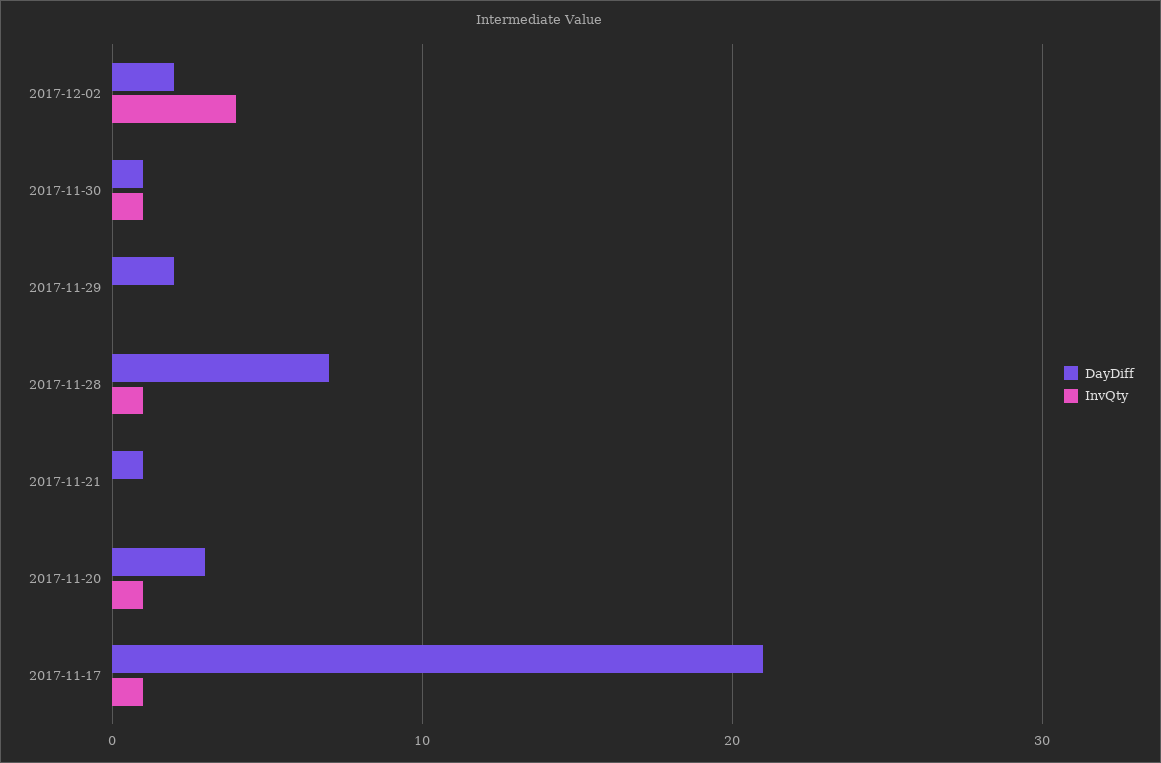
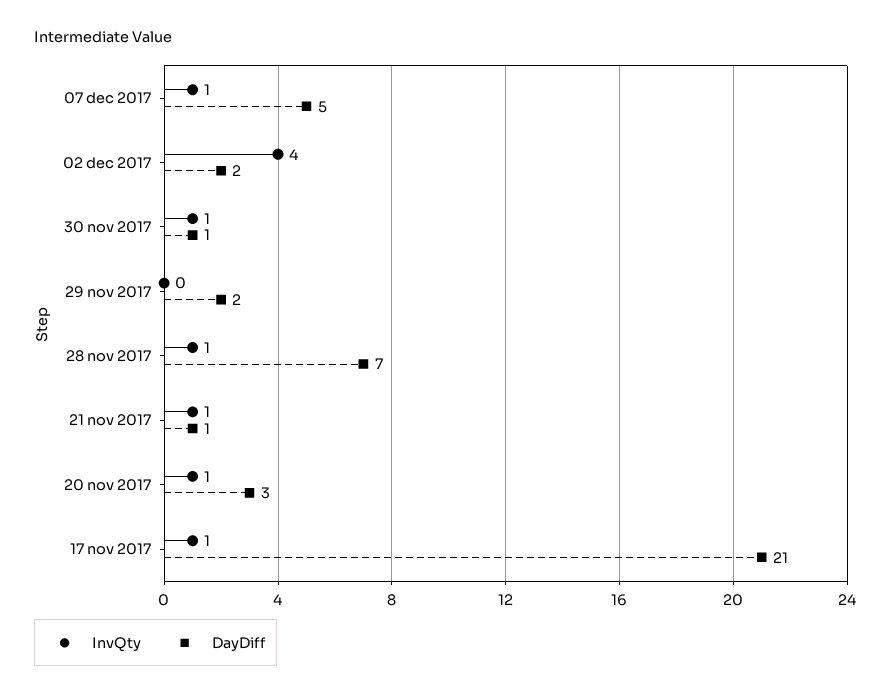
InvQty, 2017-11-21: 0 -> 1
InvQty, 07 dec 2017: none -> 1
DayDiff, 07 dec 2017: none -> 5

